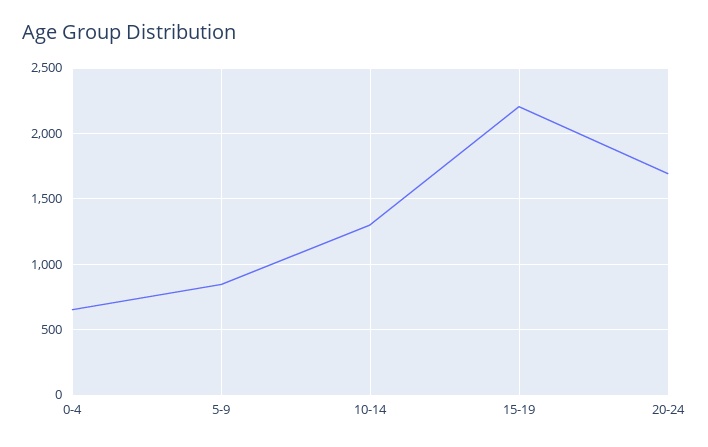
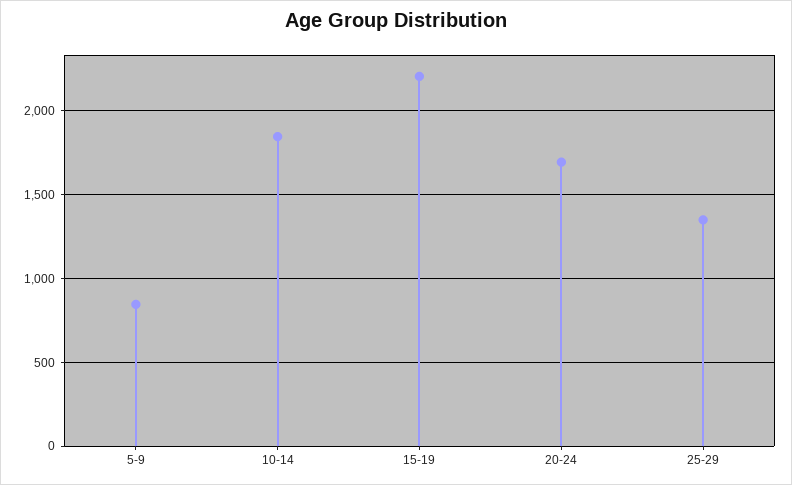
0-4: 650 -> none
10-14: 1300 -> 1850
25-29: none -> 1350

